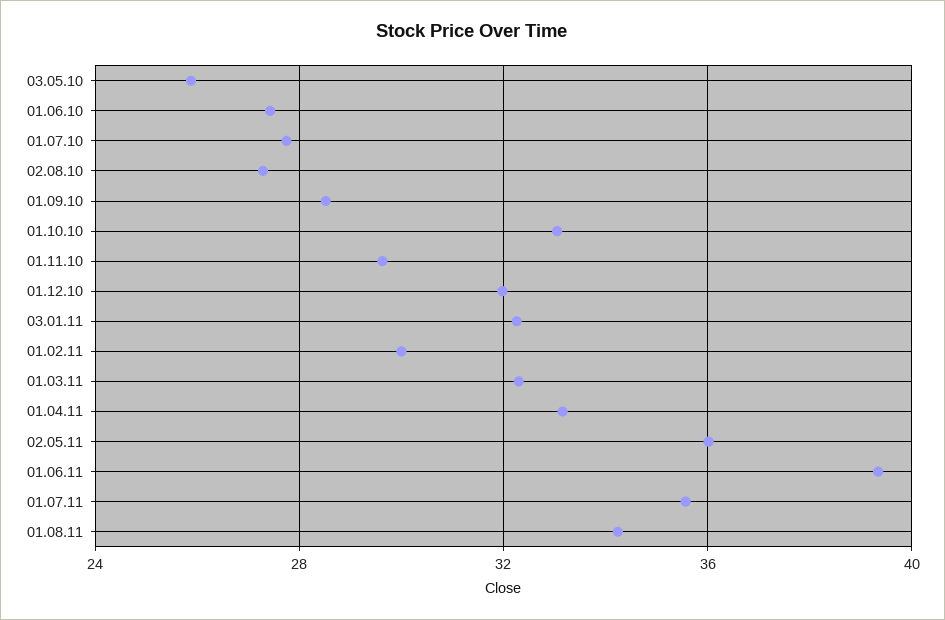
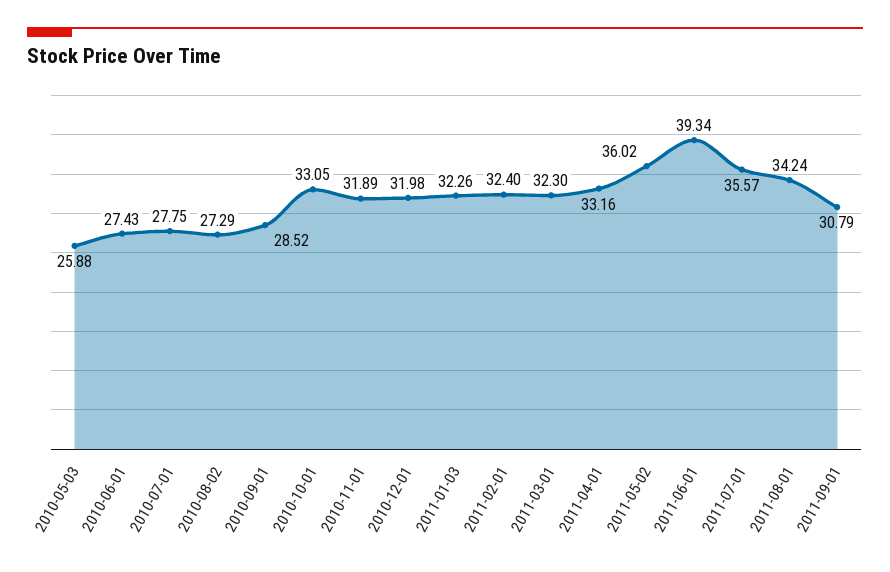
01.11.10: 29.5 -> 31.89
01.02.11: 30 -> 32.4
2011-09-01: none -> 30.79

